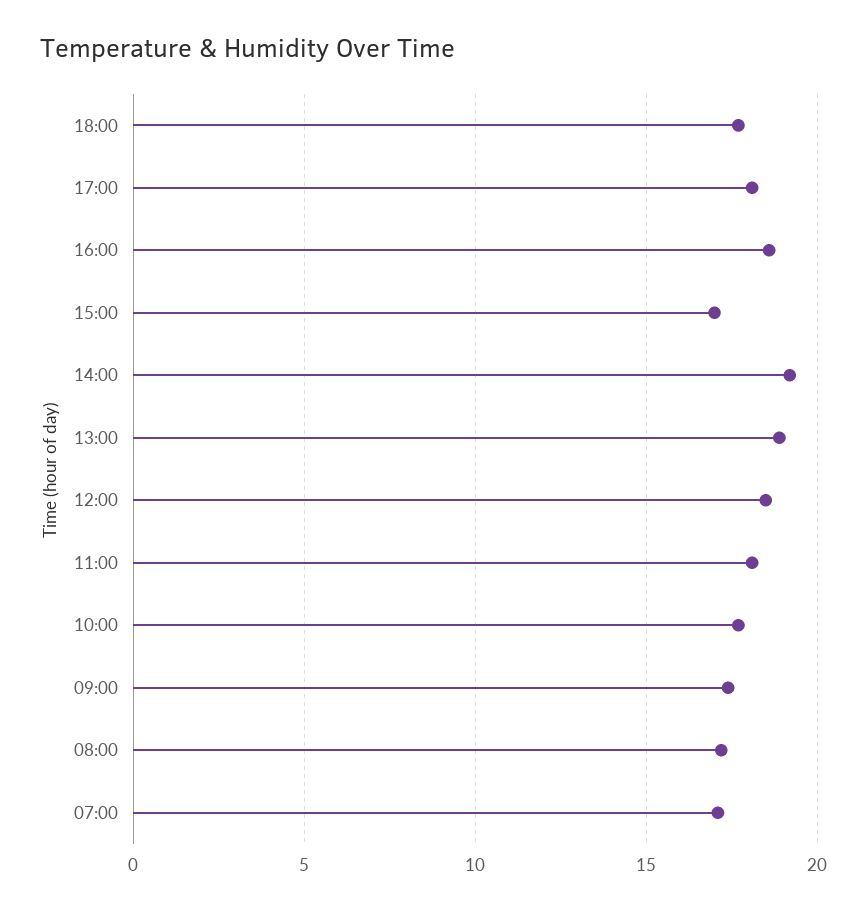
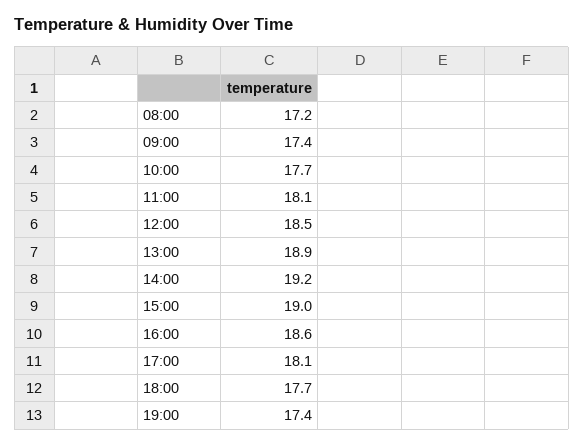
15:00: 17 -> 19
07:00: 17 -> none
19:00: none -> 17.4

